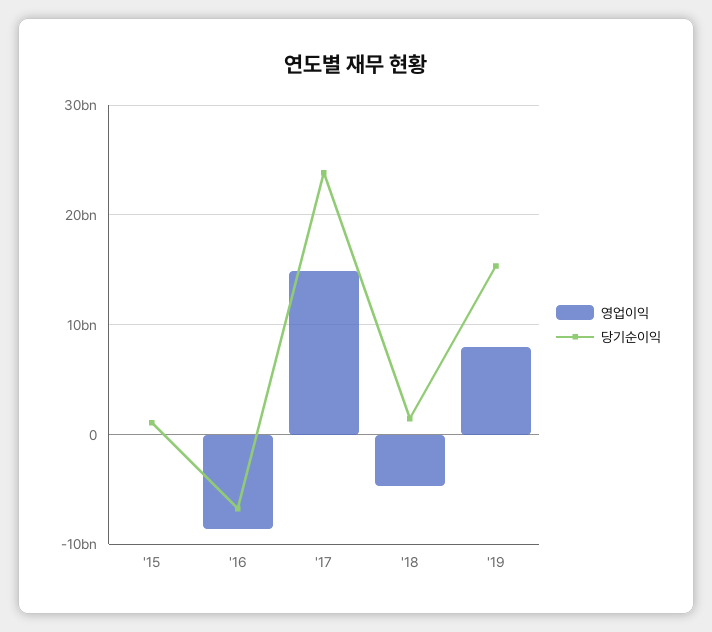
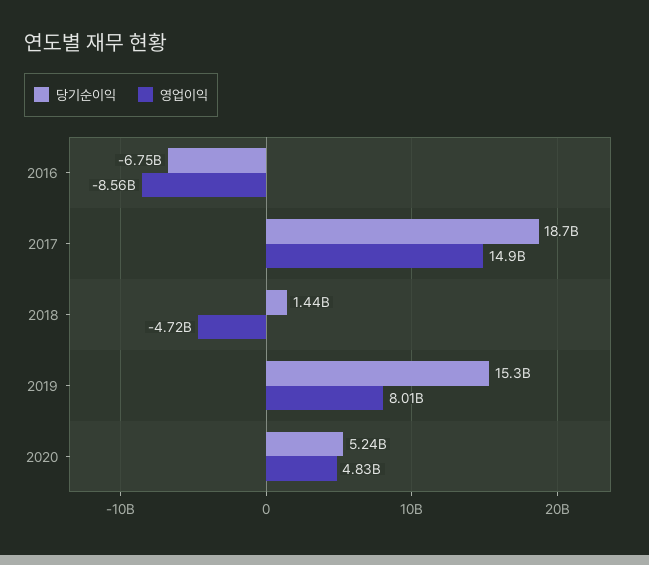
영업이익, '15: 0 -> none
당기순이익, '15: 1000000000 -> none
당기순이익, '17: 24000000000 -> 18700000000
당기순이익, 2020: none -> 5240000000
영업이익, 2020: none -> 4830000000

